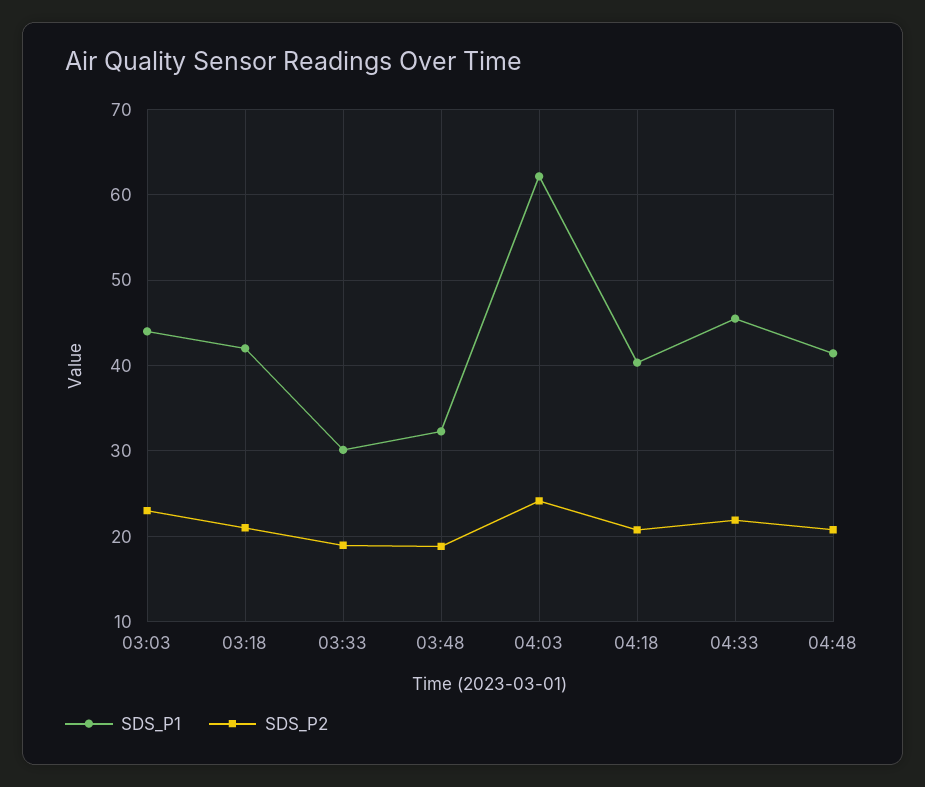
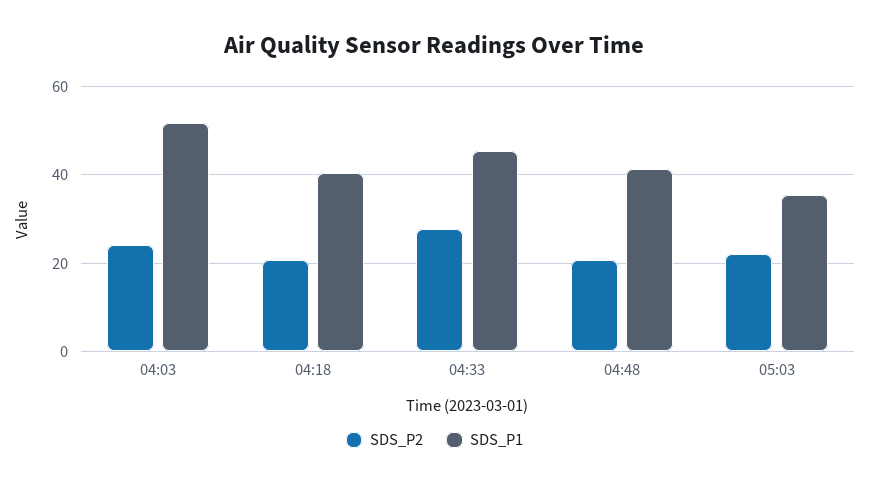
SDS_P1, 03:03: 44 -> none
SDS_P2, 03:03: 23 -> none
SDS_P1, 03:18: 42 -> none
SDS_P2, 03:18: 21 -> none
SDS_P1, 03:33: 30 -> none
SDS_P2, 03:33: 19 -> none
SDS_P1, 03:48: 32 -> none
SDS_P2, 03:48: 19 -> none
SDS_P1, 04:03: 62 -> 52
SDS_P2, 04:33: 22 -> 28
SDS_P2, 05:03: none -> 22
SDS_P1, 05:03: none -> 36

